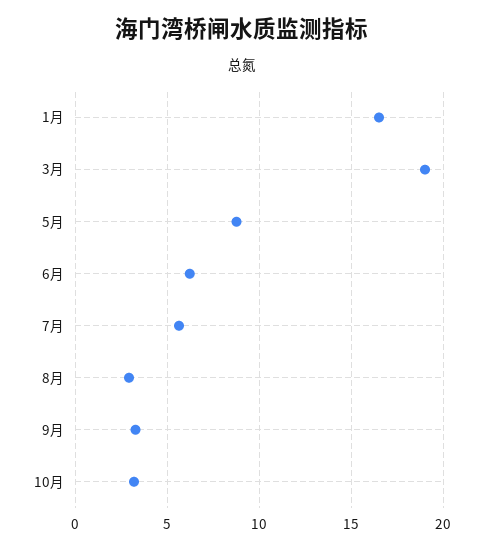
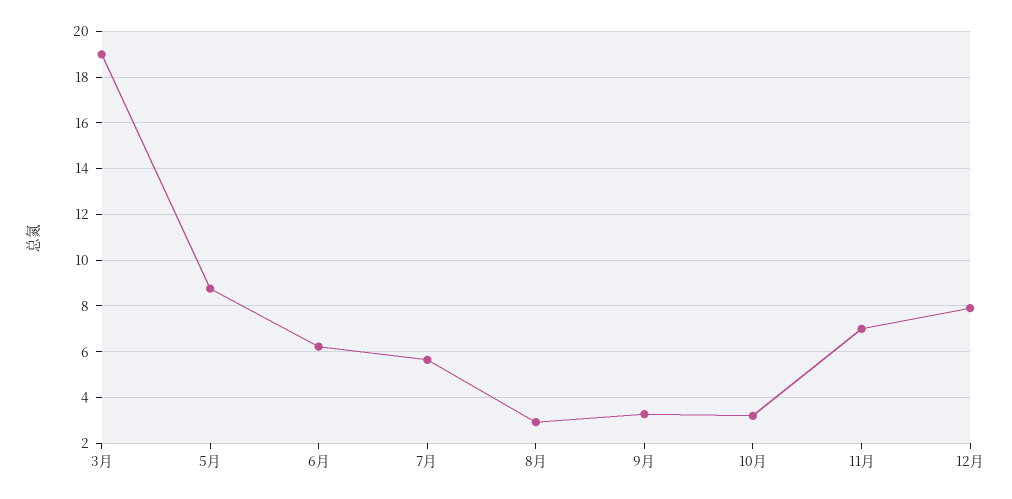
1月: 16.5 -> none
11月: none -> 7
12月: none -> 8

